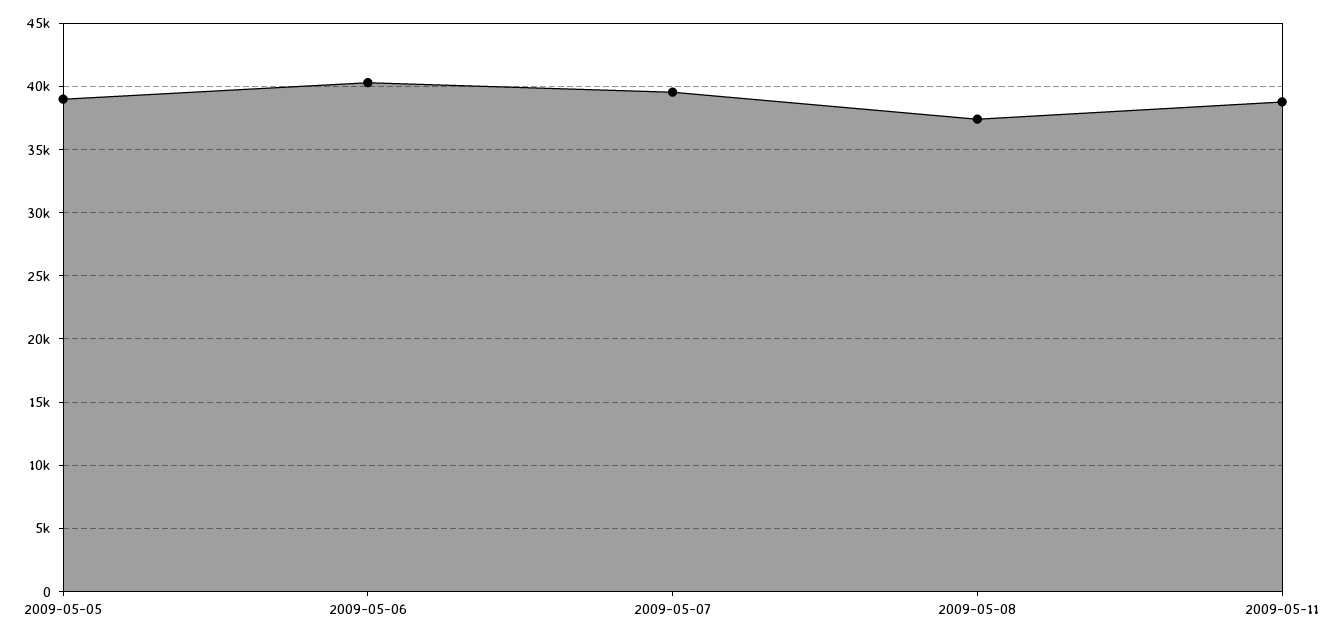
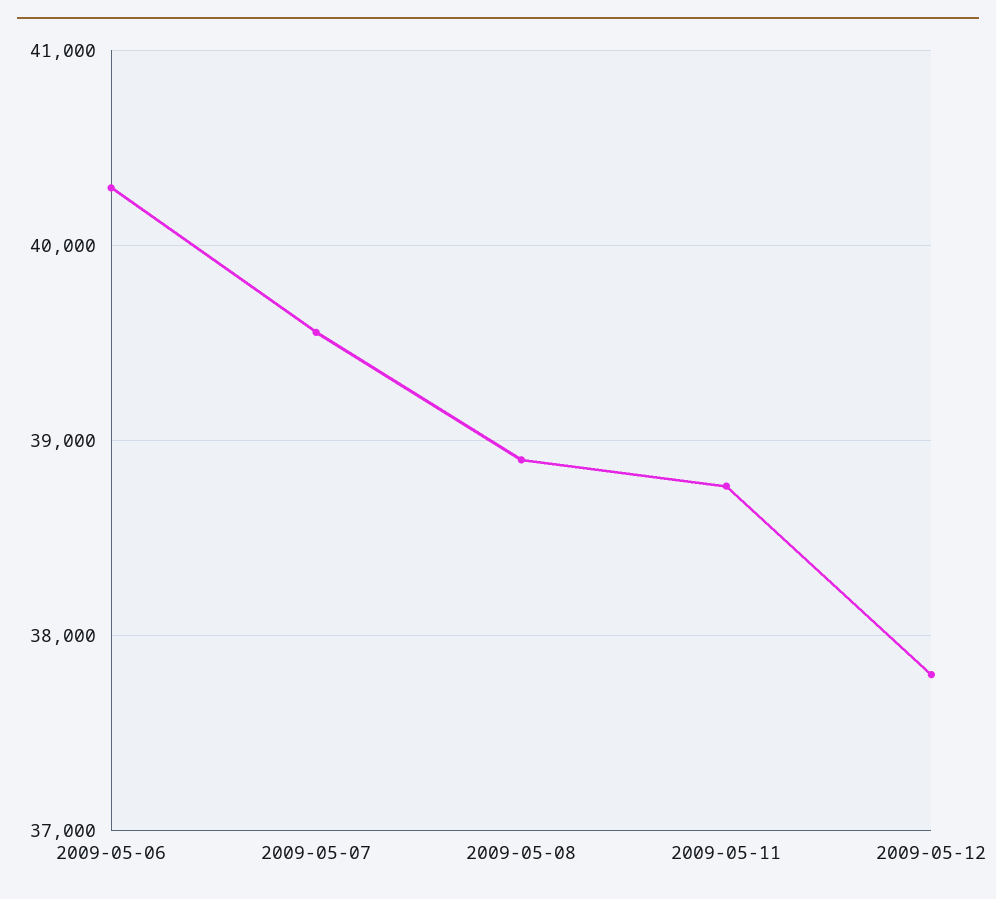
2009-05-05: 39000 -> none
2009-05-08: 37500 -> 38900
2009-05-12: none -> 37800

